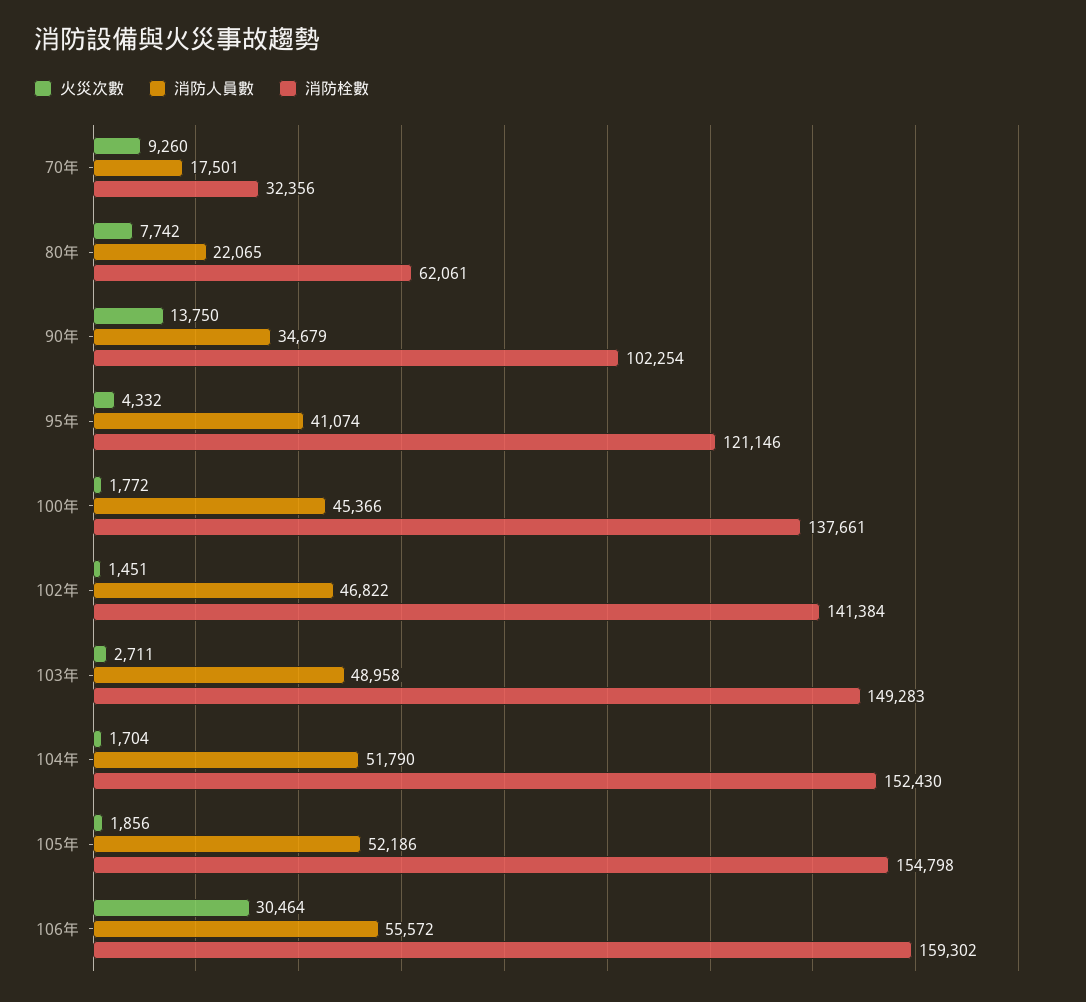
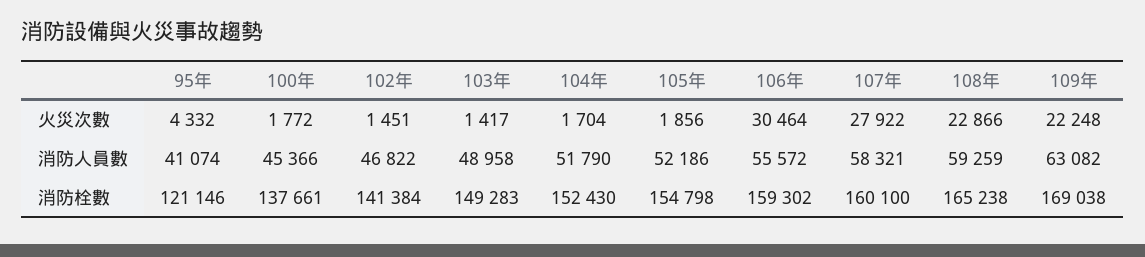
火災次數, 70年: 9260 -> none
消防人員數, 70年: 17501 -> none
消防栓數, 70年: 32356 -> none
火災次數, 80年: 7742 -> none
消防人員數, 80年: 22065 -> none
消防栓數, 80年: 62061 -> none
火災次數, 90年: 13750 -> none
消防人員數, 90年: 34679 -> none
消防栓數, 90年: 102254 -> none
火災次數, 103年: 2711 -> 1417
火災次數, 107年: none -> 27922
火災次數, 108年: none -> 22866
火災次數, 109年: none -> 22248
消防人員數, 107年: none -> 58321
消防人員數, 108年: none -> 59259
消防人員數, 109年: none -> 63082
消防栓數, 107年: none -> 160100
消防栓數, 108年: none -> 165238
消防栓數, 109年: none -> 169038

